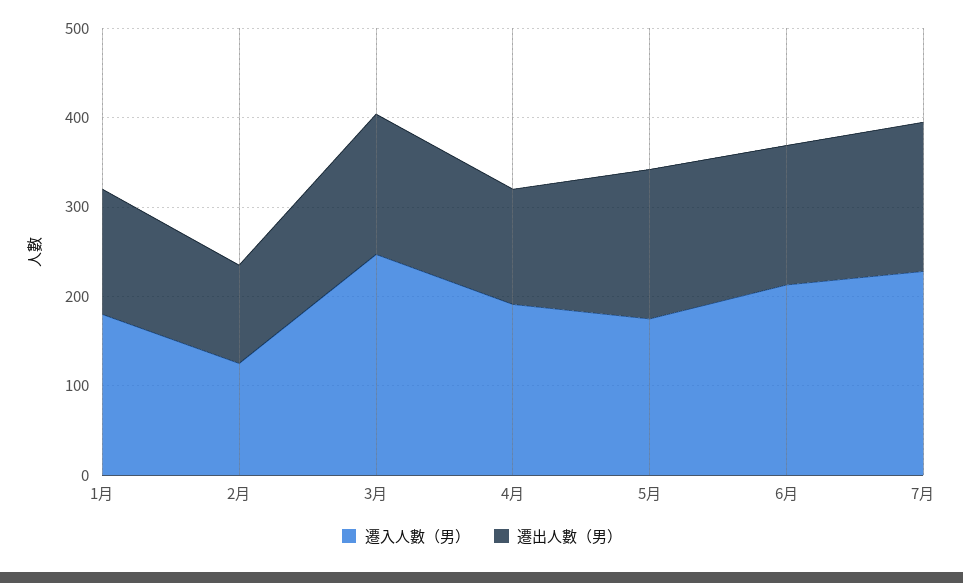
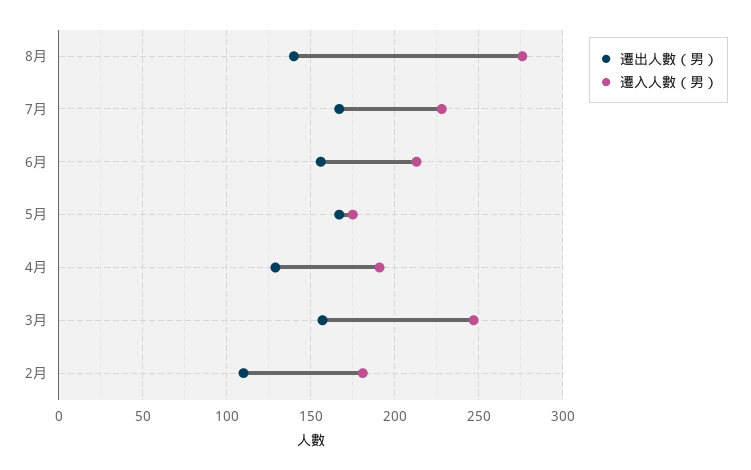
遷入人數（男）, 1月: 180 -> none
遷出人數（男）, 1月: 140 -> none
遷入人數（男）, 2月: 120 -> 180
遷出人數（男）, 8月: none -> 140
遷入人數（男）, 8月: none -> 275

